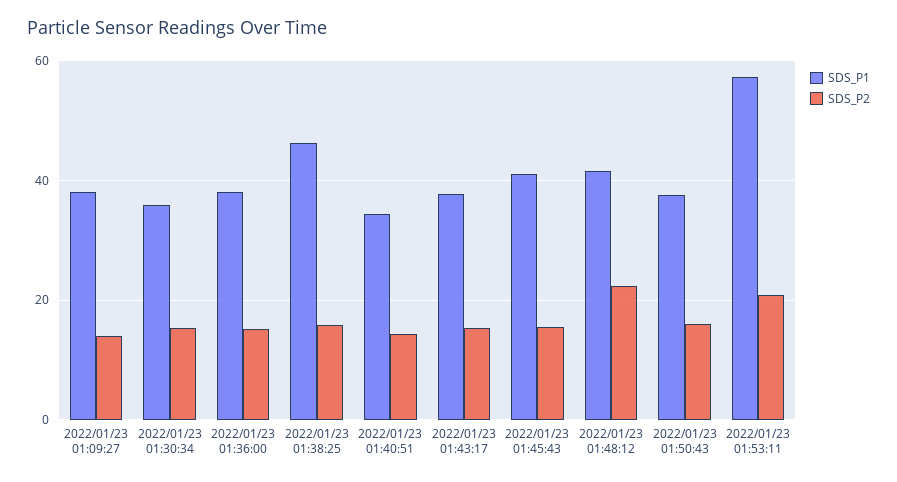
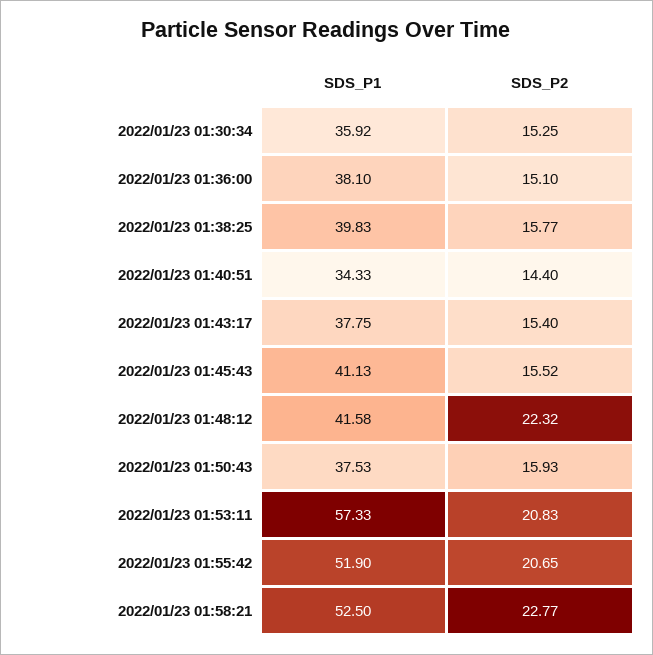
SDS_P1, 2022/01/23 01:09:27: 38 -> none
SDS_P2, 2022/01/23 01:09:27: 14 -> none
SDS_P1, 2022/01/23 01:38:25: 46 -> 39.83
SDS_P1, 2022/01/23 01:55:42: none -> 51.9
SDS_P2, 2022/01/23 01:55:42: none -> 20.65
SDS_P1, 2022/01/23 01:58:21: none -> 52.5
SDS_P2, 2022/01/23 01:58:21: none -> 22.77

